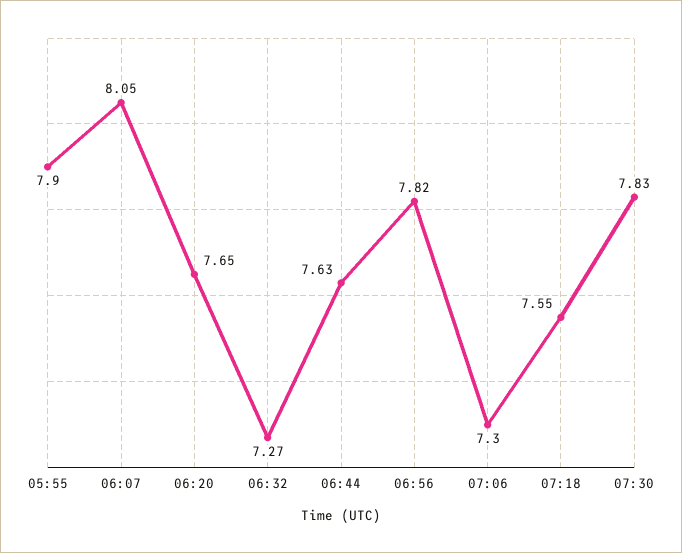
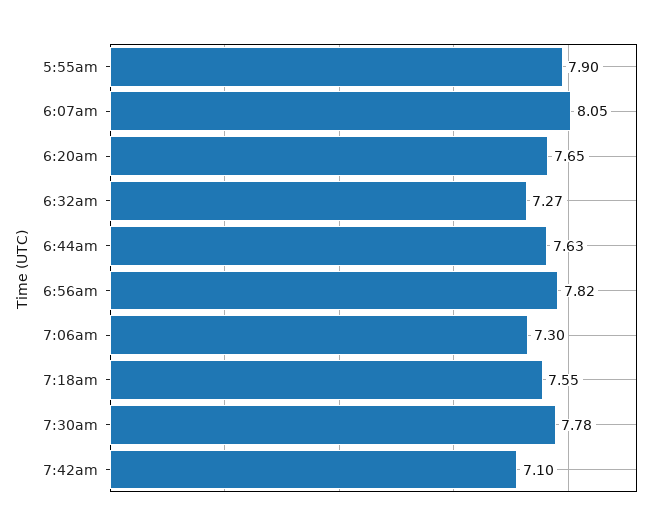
07:30: 7.83 -> 7.78
7:42am: none -> 7.1

